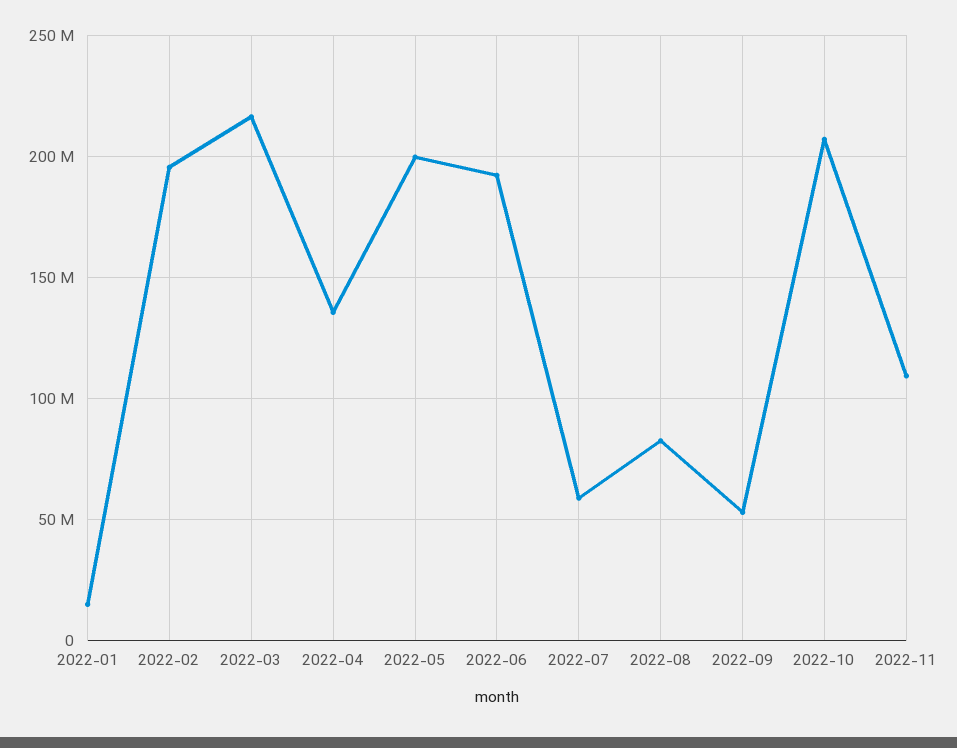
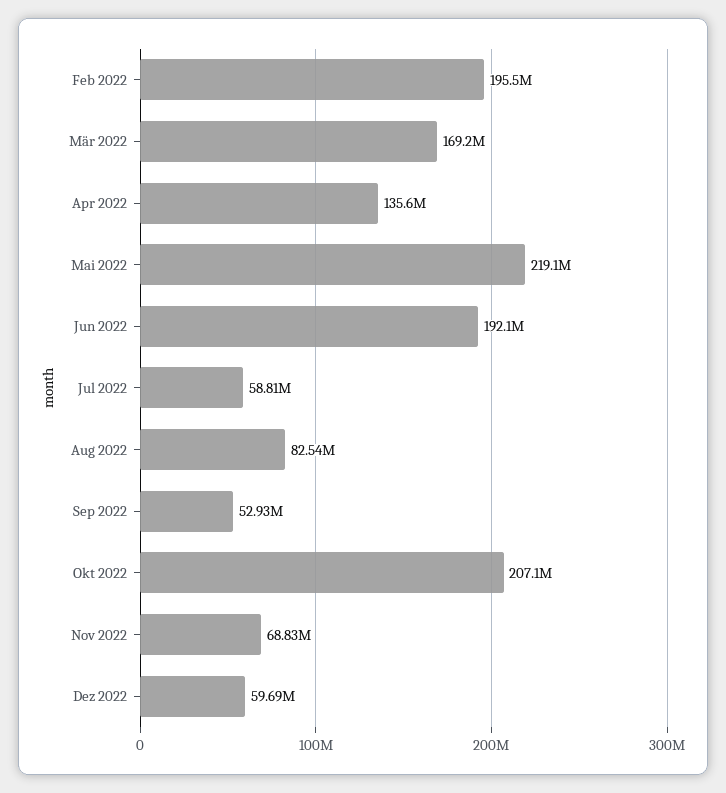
2022-01: 15000000 -> none
2022-03: 215000000 -> 169200000
2022-05: 200000000 -> 219100000
2022-11: 110000000 -> 68830000
Dez 2022: none -> 59690000

